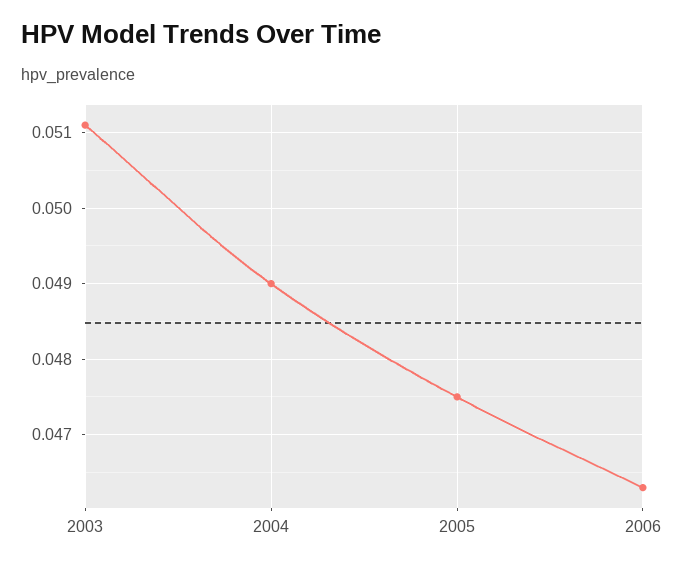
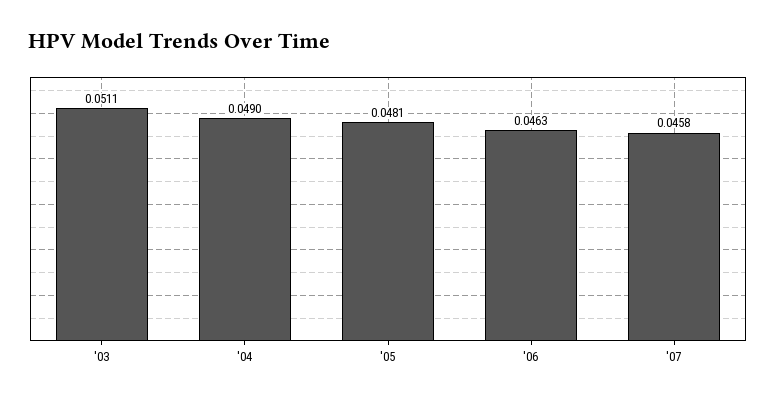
2005: 0.0475 -> 0.0481
'07: none -> 0.0458

